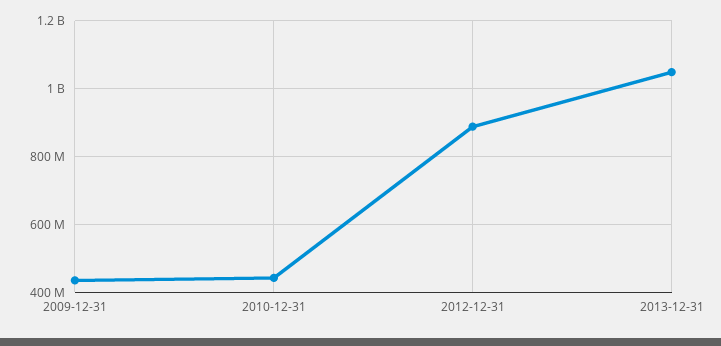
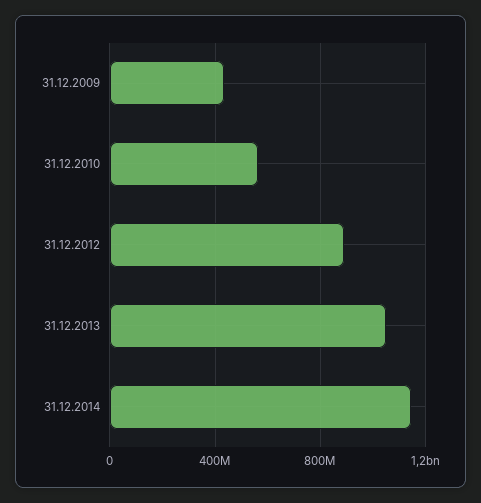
2010-12-31: 440000000 -> 550000000
31.12.2014: none -> 1150000000

